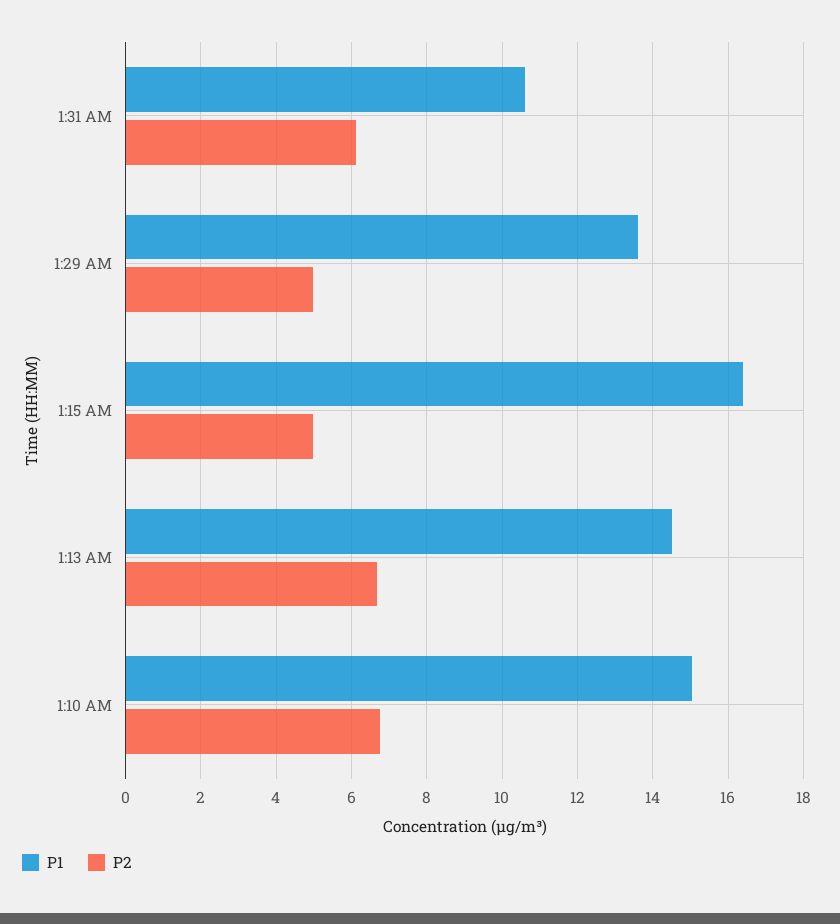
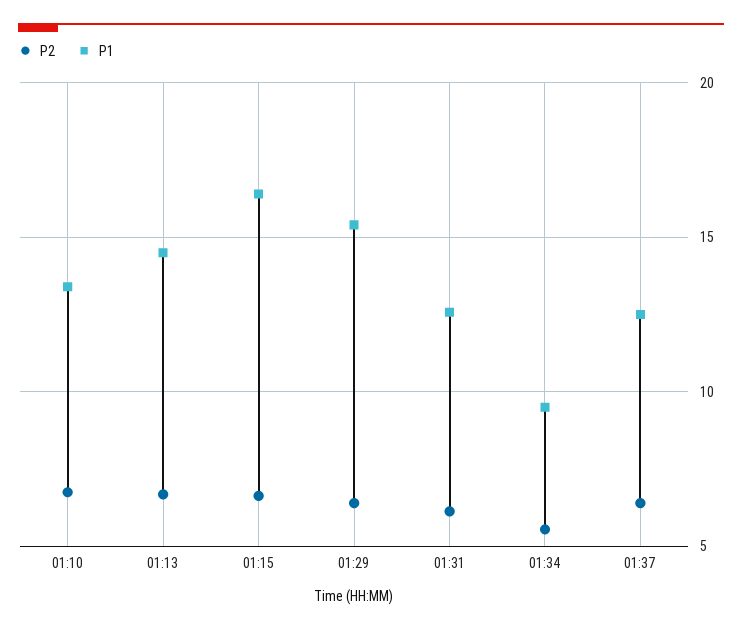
P1, 1:31 AM: 10.6 -> 12.5
P1, 1:29 AM: 13.6 -> 15.5
P2, 1:29 AM: 5 -> 6.5
P2, 1:15 AM: 5 -> 6.5
P1, 1:10 AM: 15 -> 13.5
P2, 01:34: none -> 5.5
P1, 01:34: none -> 9.5
P2, 01:37: none -> 6.5
P1, 01:37: none -> 12.5

